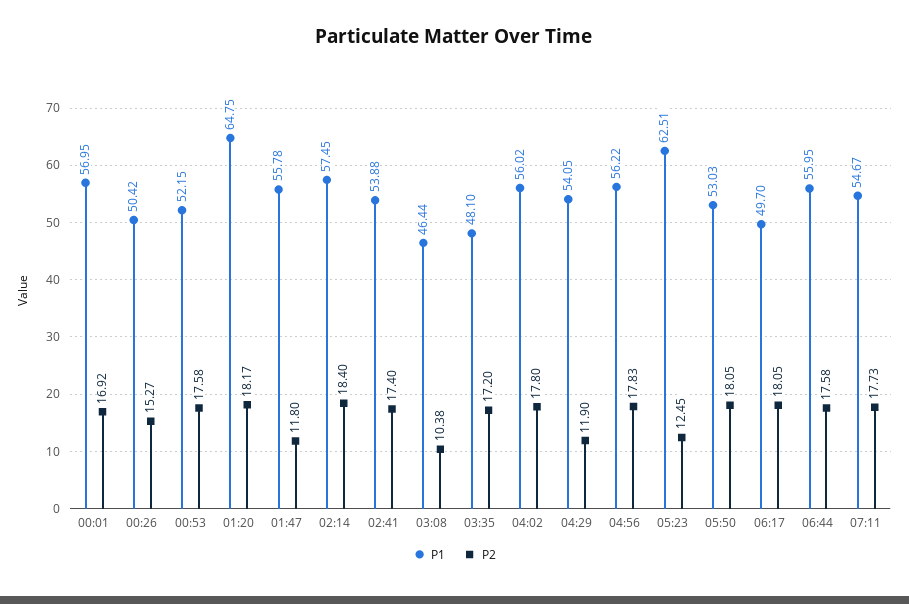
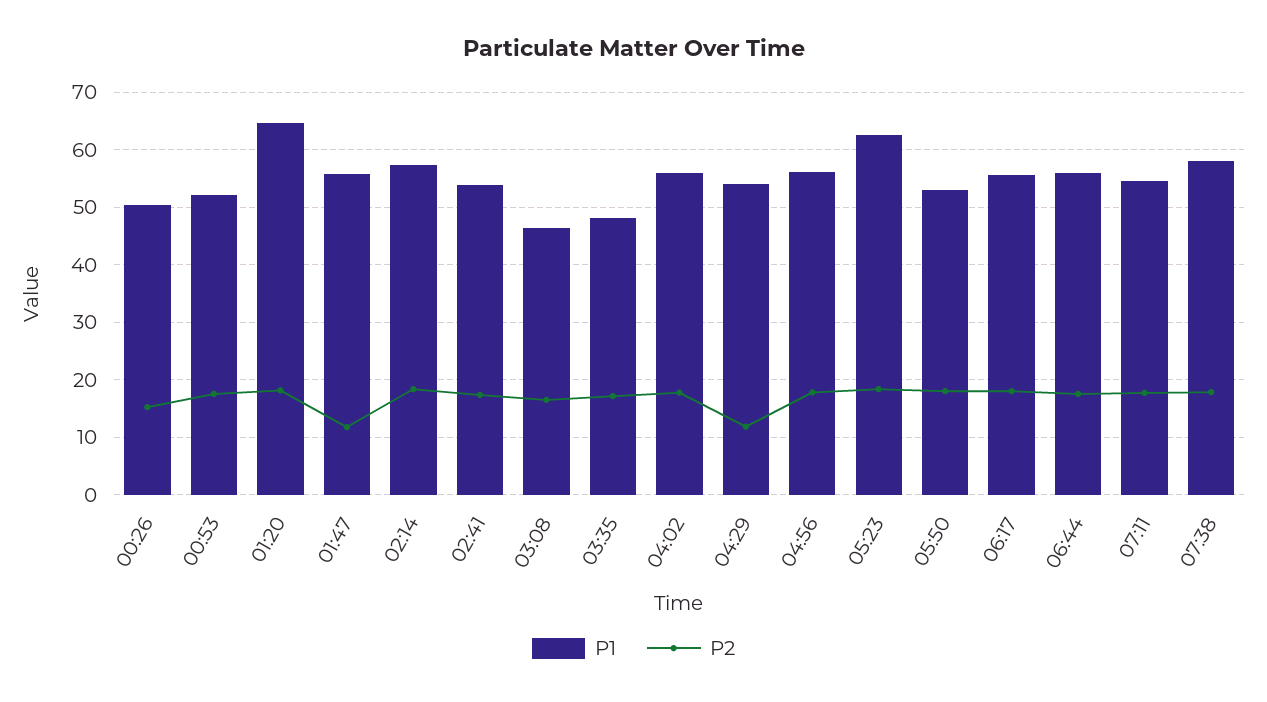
P1, 00:01: 56.95 -> none
P2, 00:01: 16.92 -> none
P2, 03:08: 10.38 -> 16
P2, 05:23: 12.45 -> 18
P1, 06:17: 49.7 -> 56
P1, 07:38: none -> 58
P2, 07:38: none -> 18

